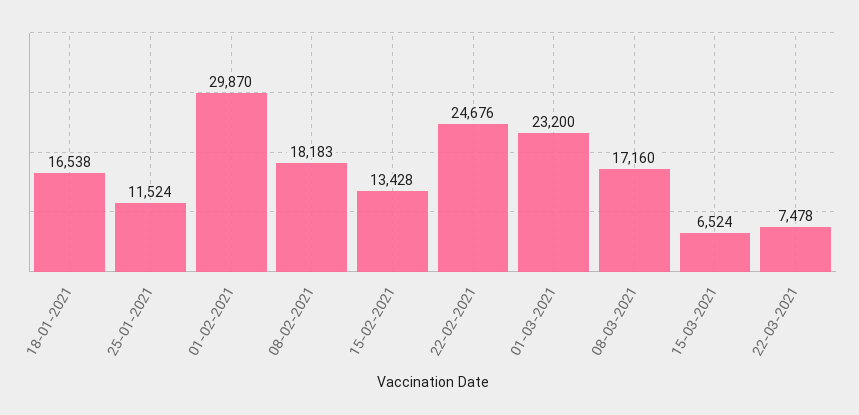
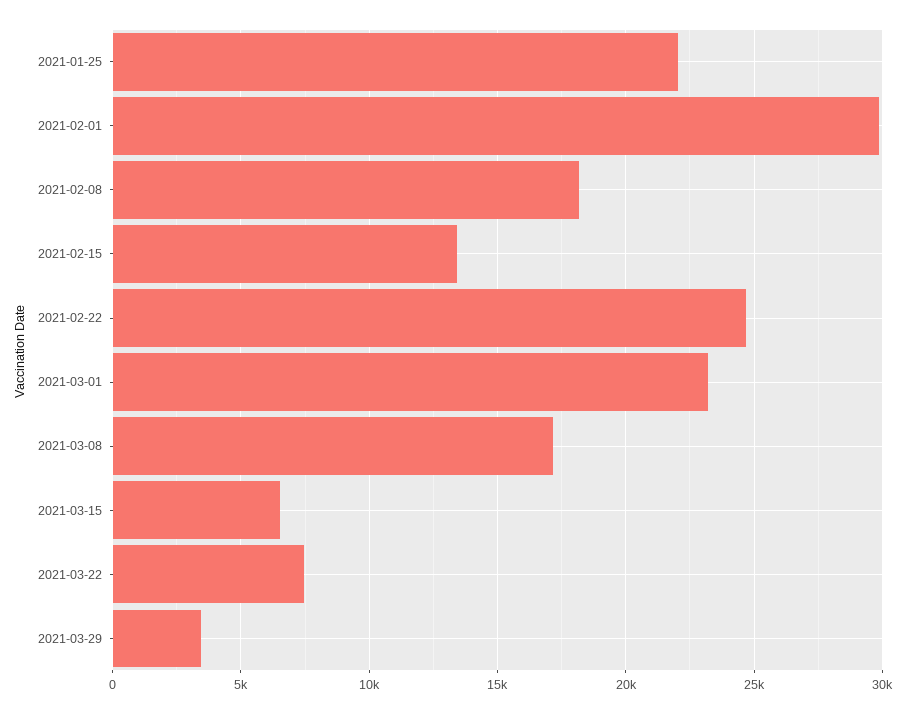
18-01-2021: 16538 -> none
25-01-2021: 11524 -> 22000
2021-03-29: none -> 3500

